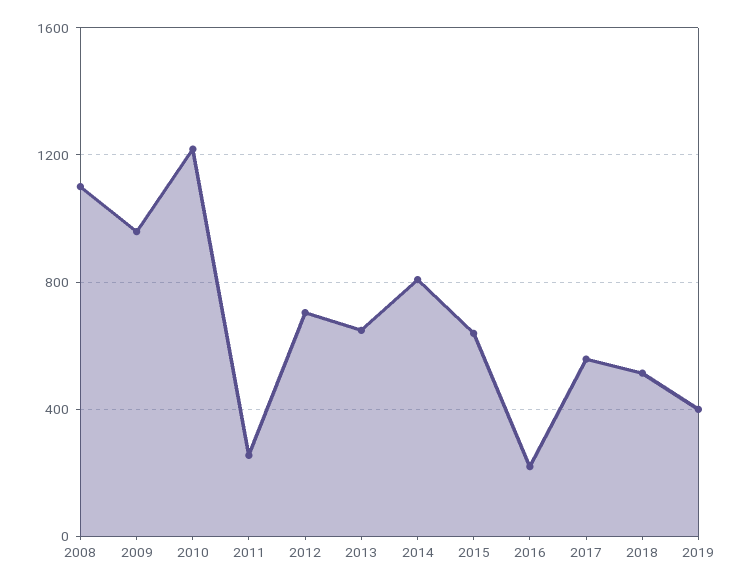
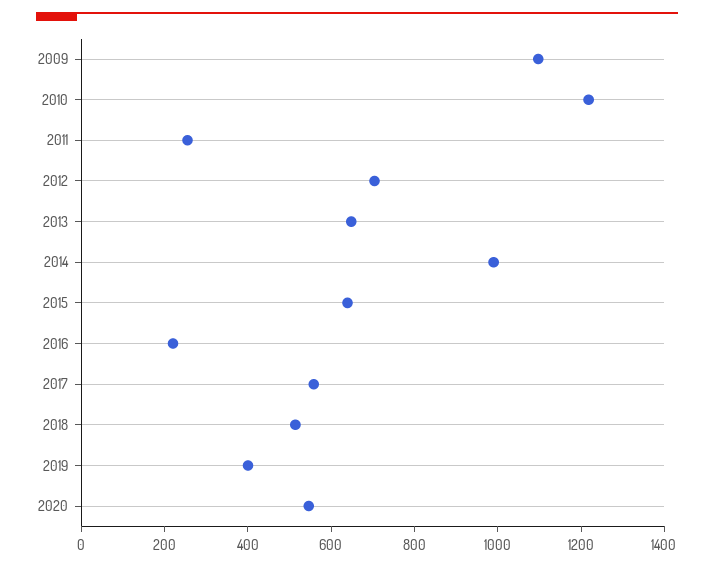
2008: 1100 -> none
2009: 950 -> 1100
2014: 800 -> 1000
2020: none -> 550

